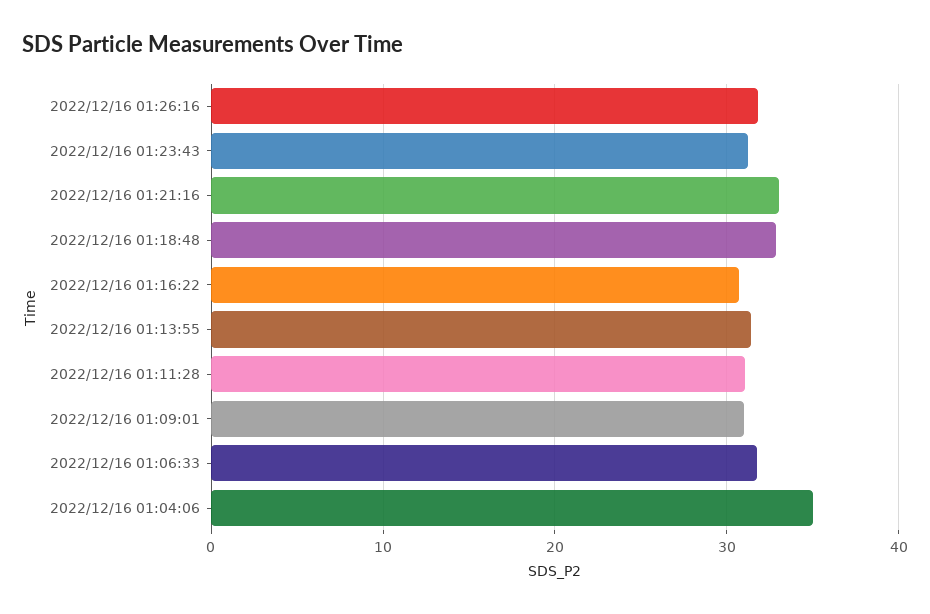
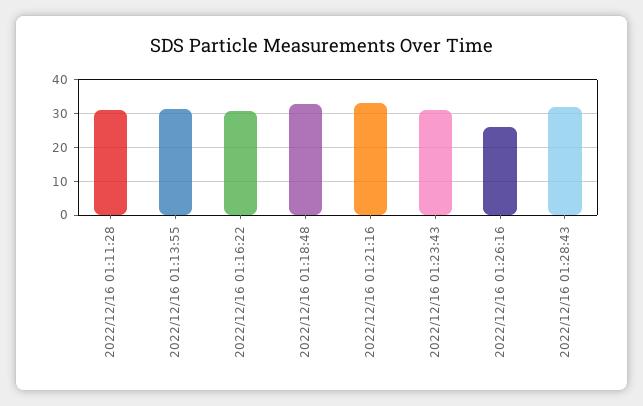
2022/12/16 01:26:16: 32 -> 26
2022/12/16 01:09:01: 31 -> none
2022/12/16 01:06:33: 32 -> none
2022/12/16 01:04:06: 35 -> none
2022/12/16 01:28:43: none -> 32

